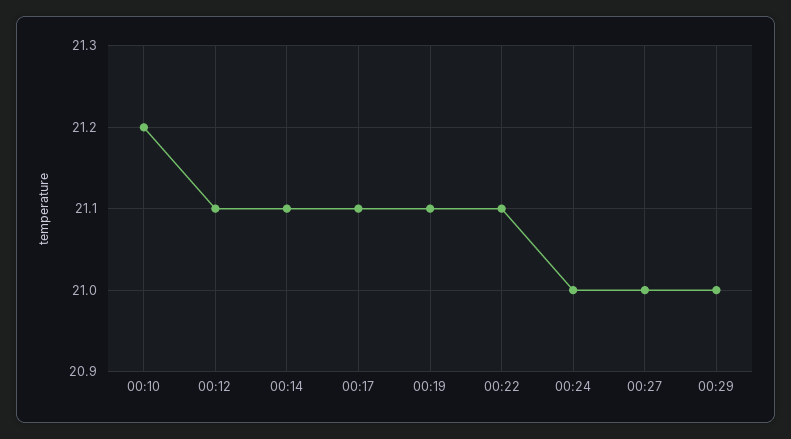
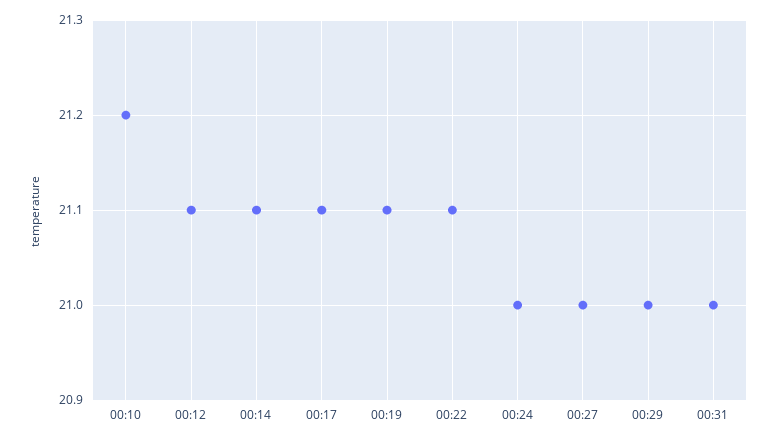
00:31: none -> 21

